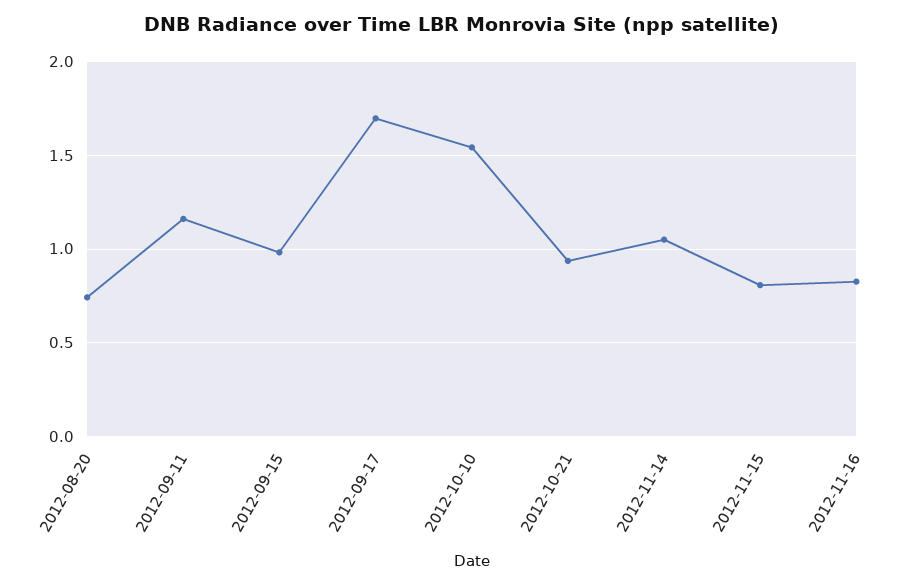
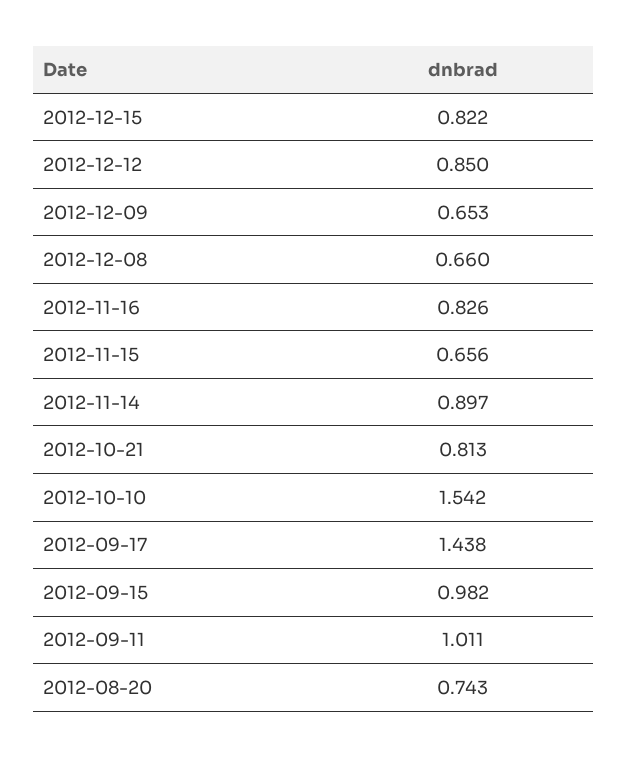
2012-09-11: 1.15 -> 1.011
2012-09-17: 1.7 -> 1.438
2012-10-21: 0.95 -> 0.813
2012-11-14: 1.05 -> 0.897
2012-11-15: 0.8 -> 0.656
2012-12-15: none -> 0.822
2012-12-12: none -> 0.85
2012-12-09: none -> 0.653
2012-12-08: none -> 0.66

